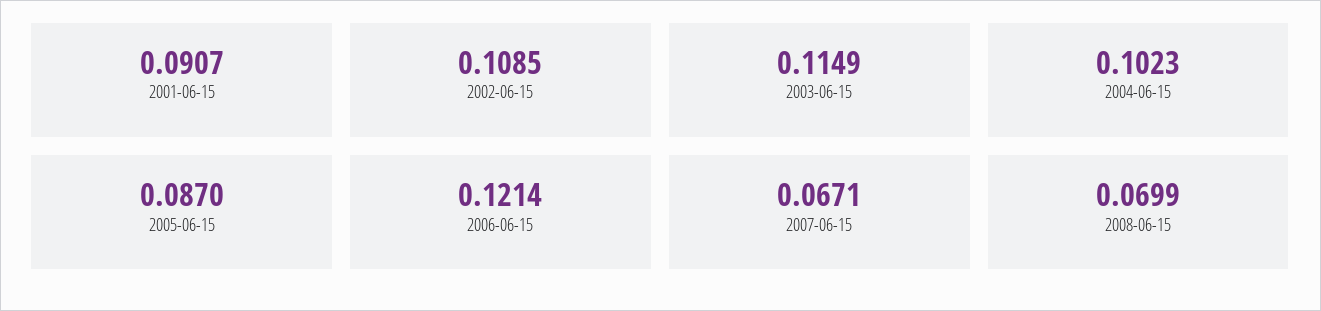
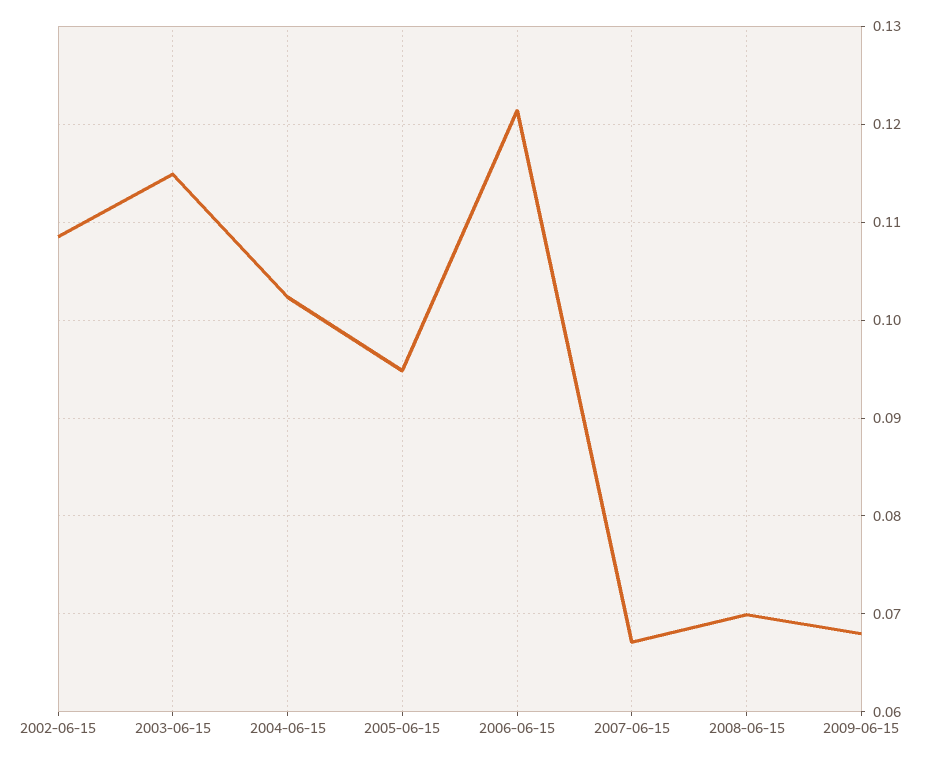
2001-06-15: 0.0907 -> none
2005-06-15: 0.087 -> 0.095
2009-06-15: none -> 0.068

